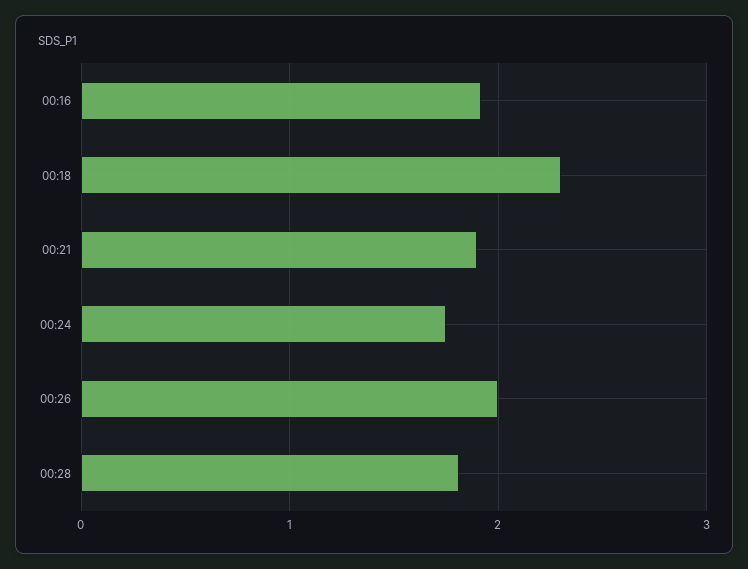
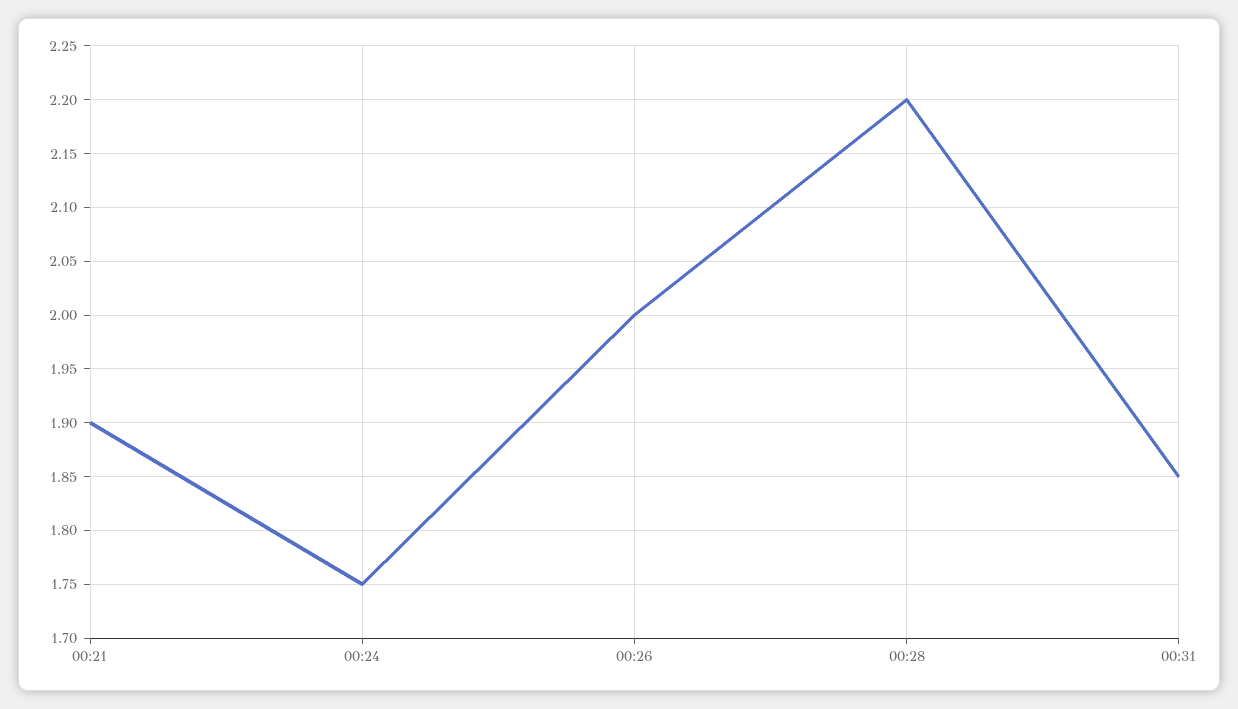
00:16: 1.9 -> none
00:18: 2.3 -> none
00:28: 1.8 -> 2.2
00:31: none -> 1.85

